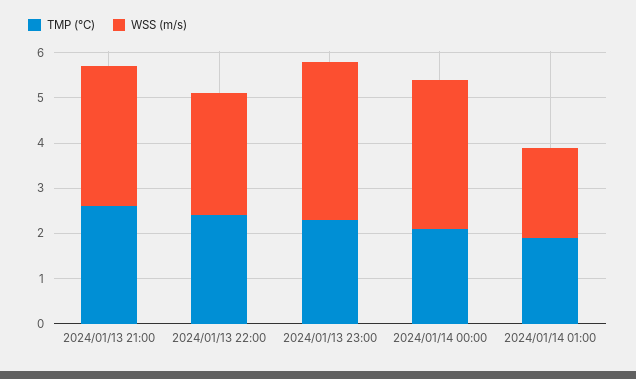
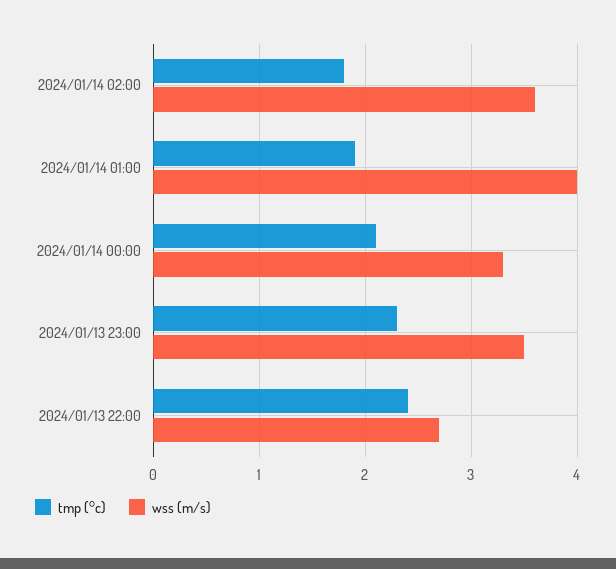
TMP (°C), 2024/01/13 21:00: 2.5 -> none
WSS (m/s), 2024/01/13 21:00: 3 -> none
WSS (m/s), 2024/01/14 01:00: 2 -> 4
TMP (°C), 2024/01/14 02:00: none -> 1.8
WSS (m/s), 2024/01/14 02:00: none -> 3.6

